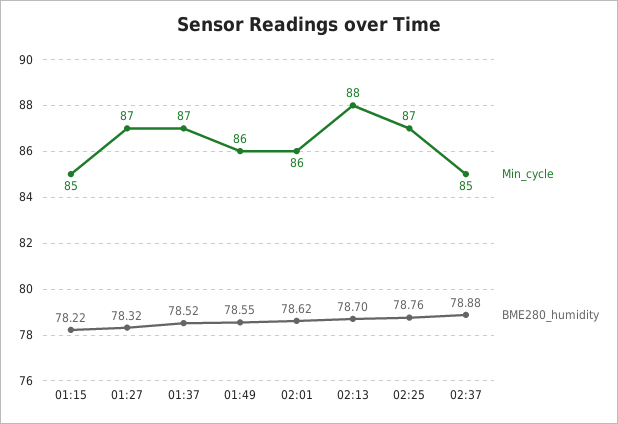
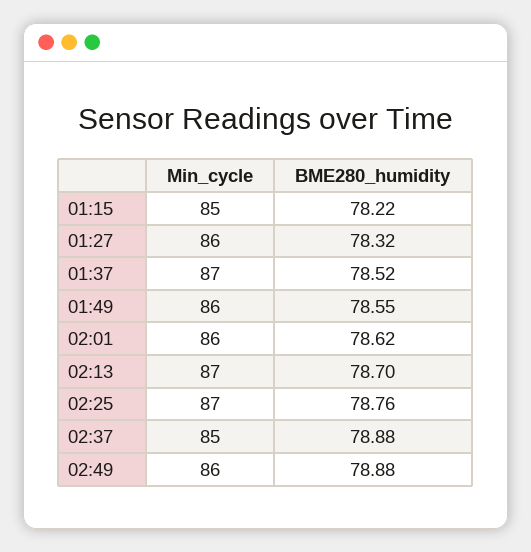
Min_cycle, 01:27: 87 -> 86
Min_cycle, 02:13: 88 -> 87
Min_cycle, 02:49: none -> 86
BME280_humidity, 02:49: none -> 78.88

